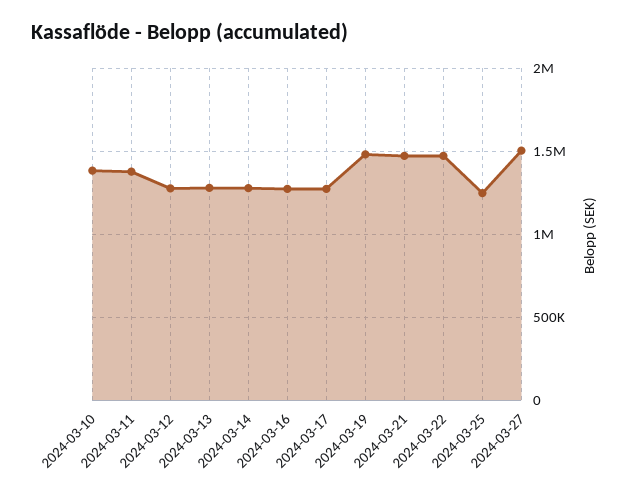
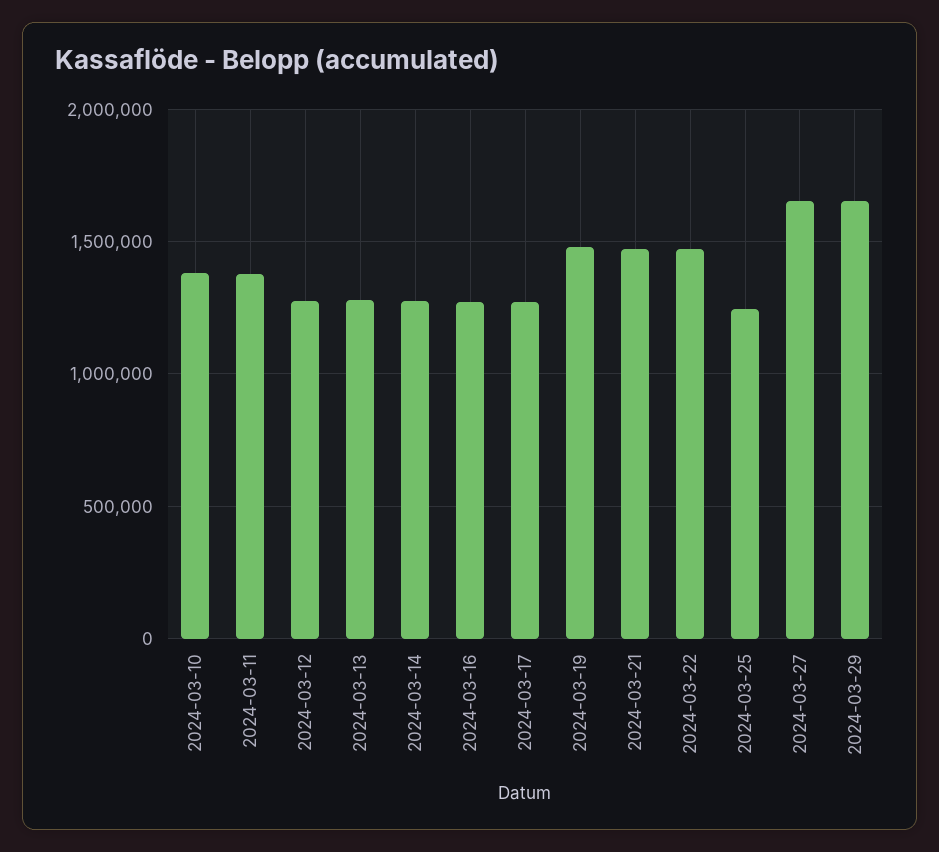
2024-03-27: 1500000 -> 1650000
2024-03-29: none -> 1650000

